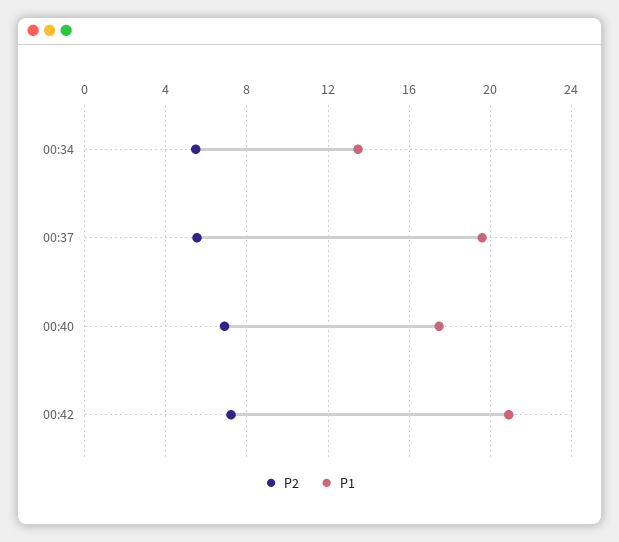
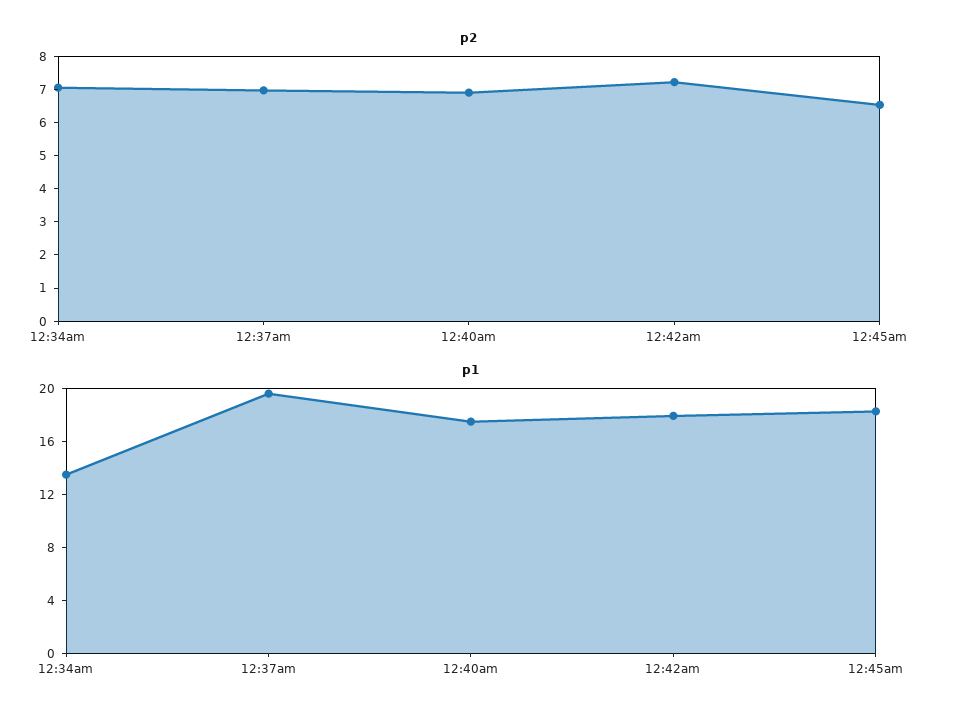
P2, 00:34: 5.5 -> 7
P2, 00:37: 5.5 -> 7
P1, 00:42: 21 -> 18
P2, 12:45am: none -> 6.5
P1, 12:45am: none -> 18

